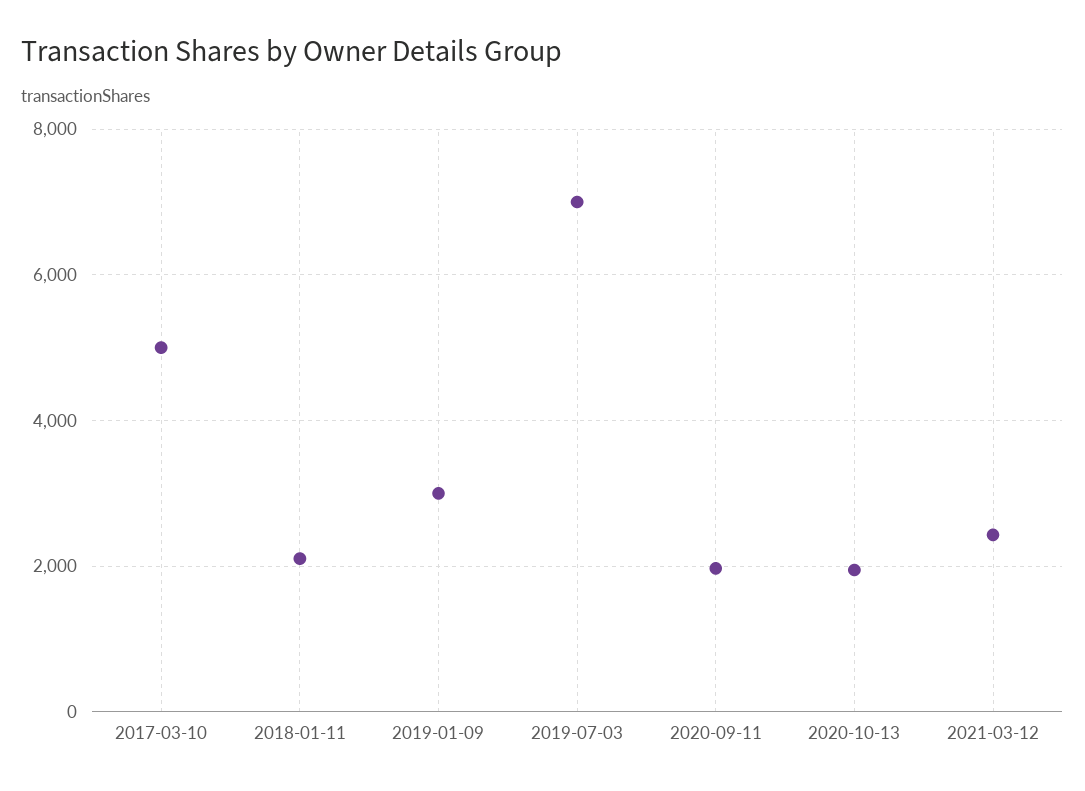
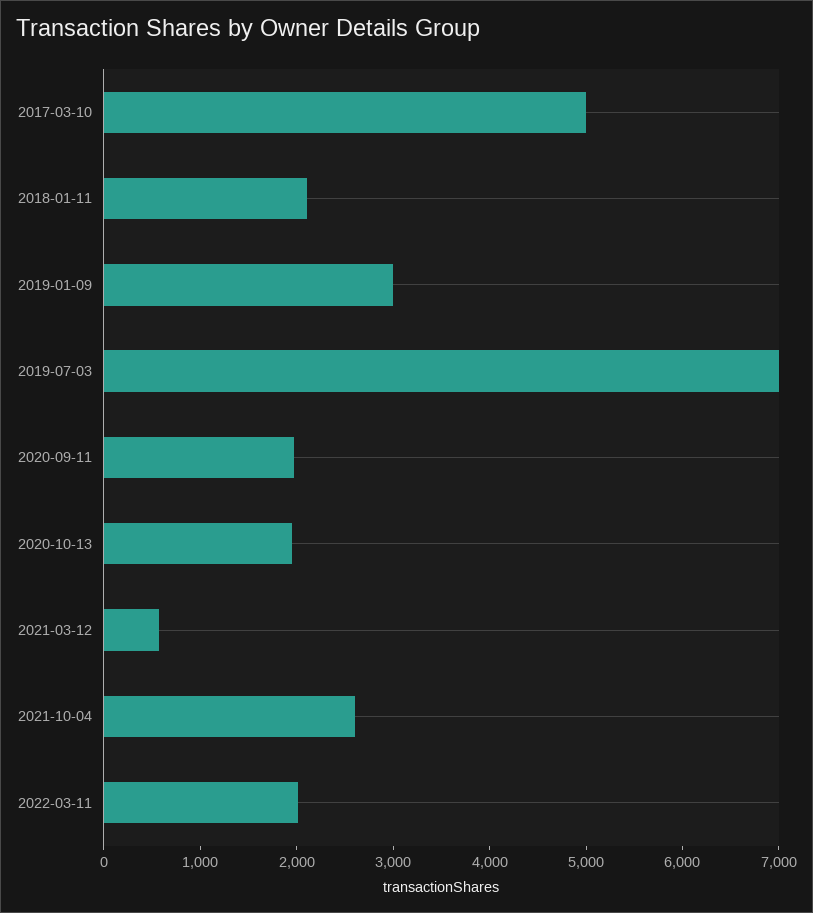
2021-03-12: 2400 -> 600
2021-10-04: none -> 2600
2022-03-11: none -> 2000

